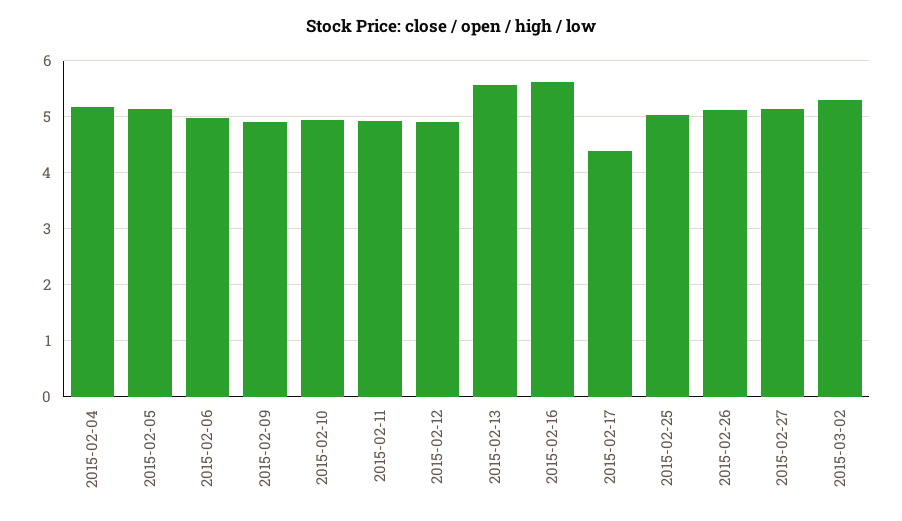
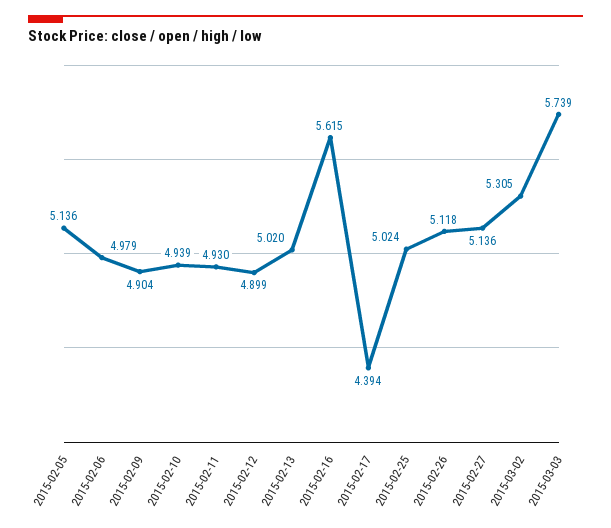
2015-02-04: 5.2 -> none
2015-02-13: 5.6 -> 5.02
2015-03-03: none -> 5.739

